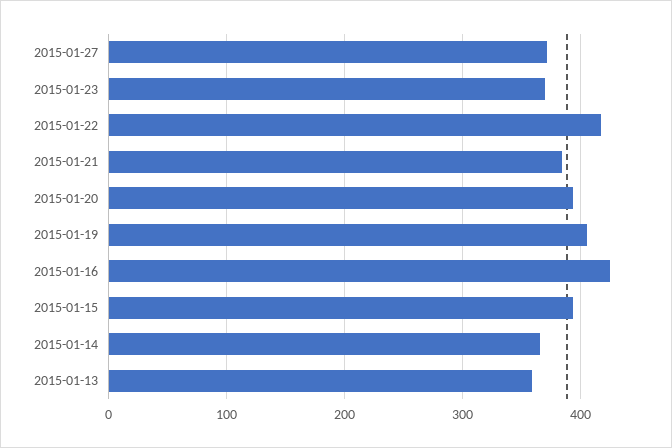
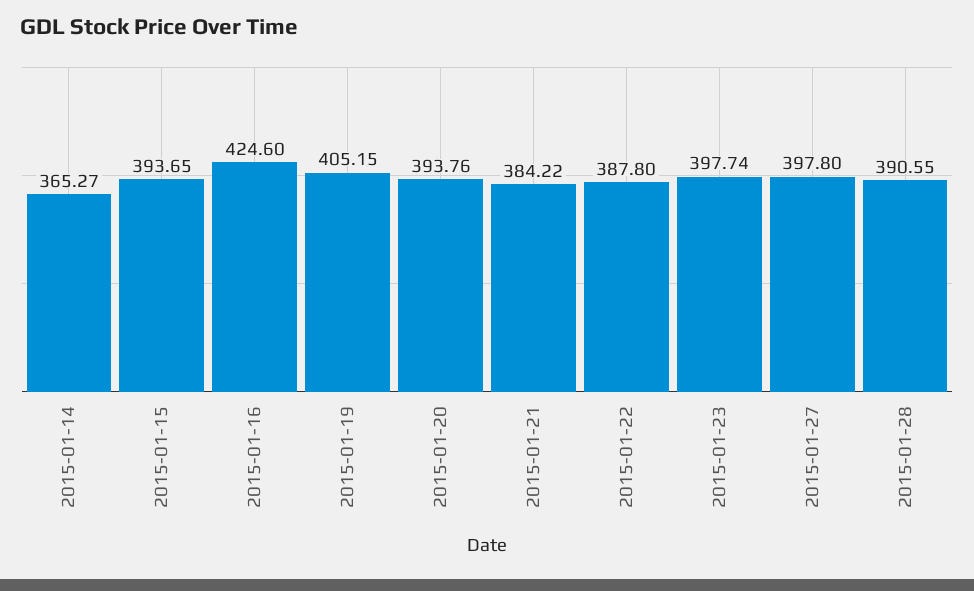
2015-01-27: 370 -> 397.8
2015-01-23: 370 -> 397.74
2015-01-22: 420 -> 387.8
2015-01-13: 360 -> none
2015-01-28: none -> 390.55

